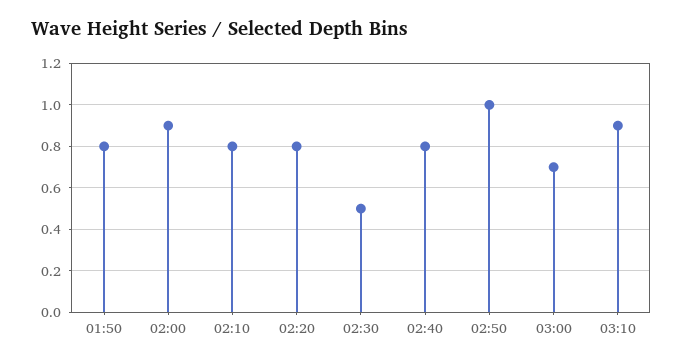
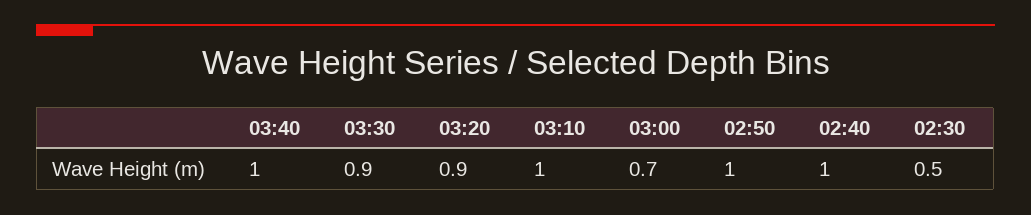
01:50: 0.8 -> none
02:00: 0.9 -> none
02:10: 0.8 -> none
02:20: 0.8 -> none
02:40: 0.8 -> 1
03:10: 0.9 -> 1
03:40: none -> 1
03:30: none -> 0.9
03:20: none -> 0.9

